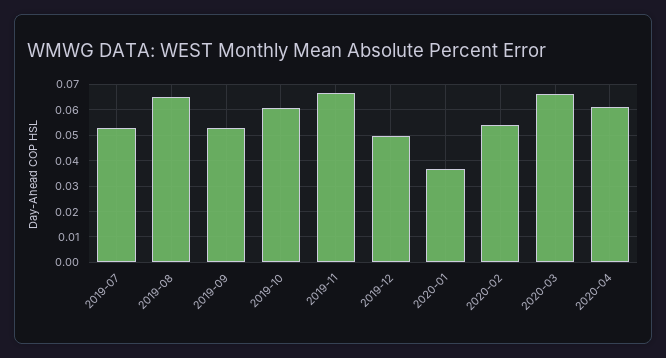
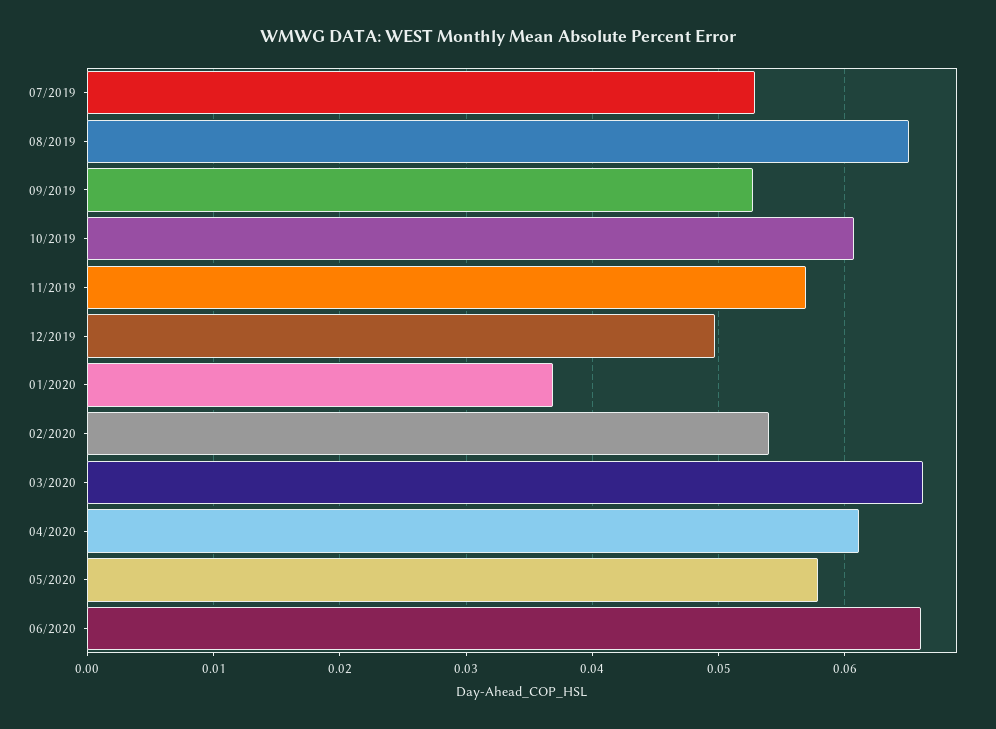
2019-11: 0.0675 -> 0.057
05/2020: none -> 0.058
06/2020: none -> 0.066

